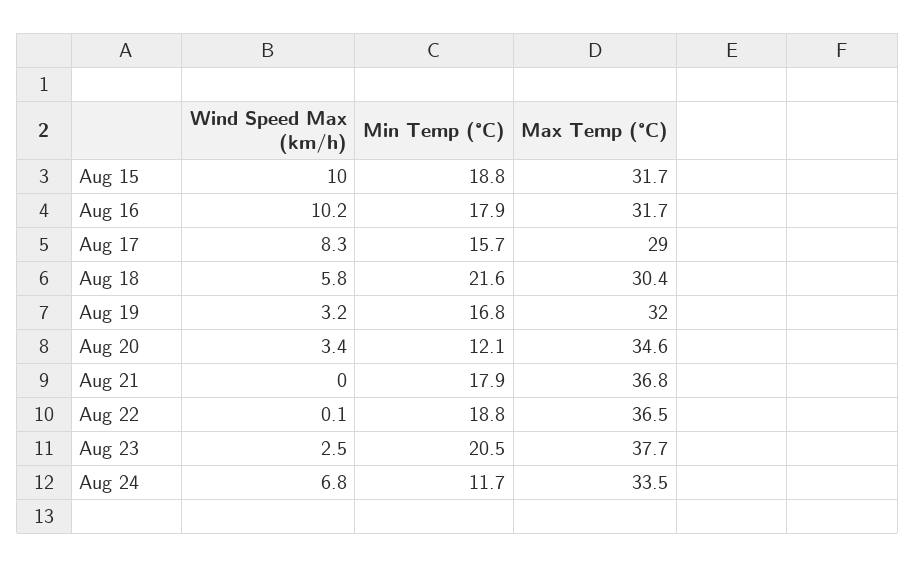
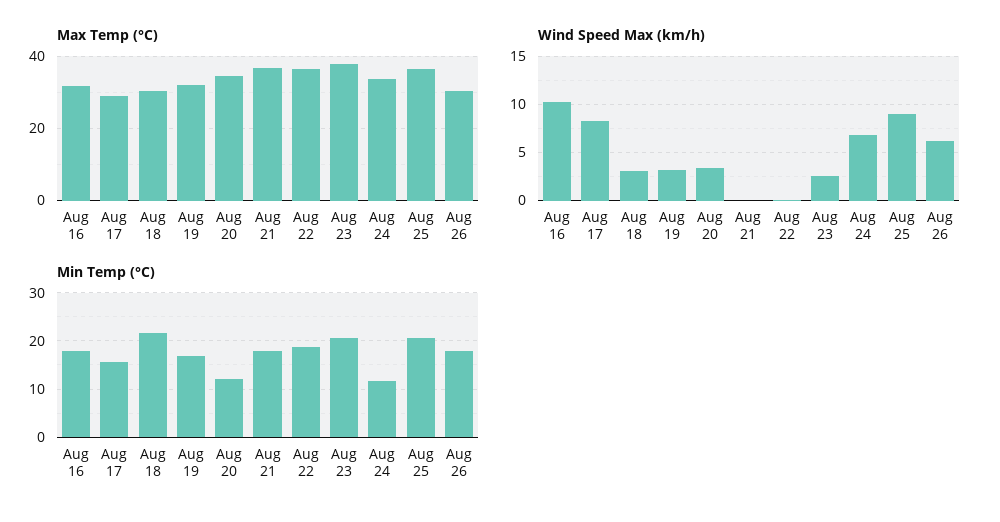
Wind Speed Max (km/h), Aug 15: 10 -> none
Min Temp (°C), Aug 15: 18.8 -> none
Max Temp (°C), Aug 15: 31.7 -> none
Wind Speed Max (km/h), Aug 18: 5.8 -> 3
Max Temp (°C), Aug 25: none -> 36
Max Temp (°C), Aug 26: none -> 30
Wind Speed Max (km/h), Aug 25: none -> 9
Wind Speed Max (km/h), Aug 26: none -> 6
Min Temp (°C), Aug 25: none -> 20
Min Temp (°C), Aug 26: none -> 18

